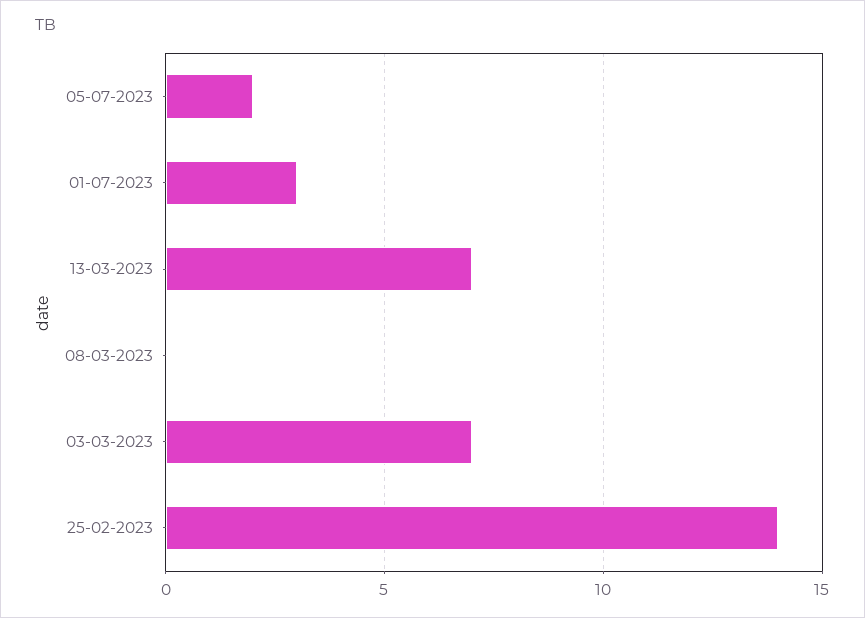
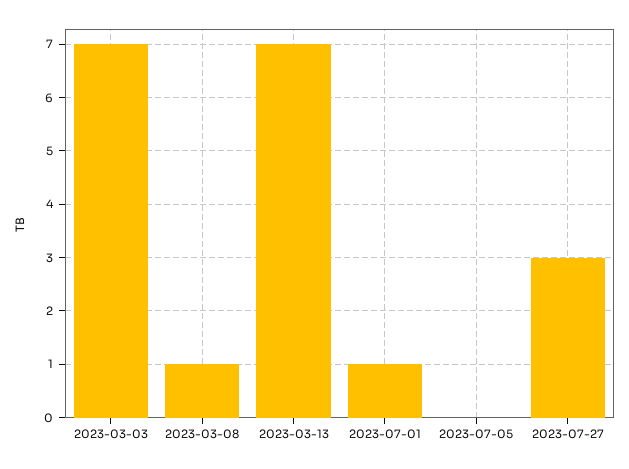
05-07-2023: 2 -> 0
01-07-2023: 3 -> 1
08-03-2023: 0 -> 1
25-02-2023: 14 -> none
2023-07-27: none -> 3

